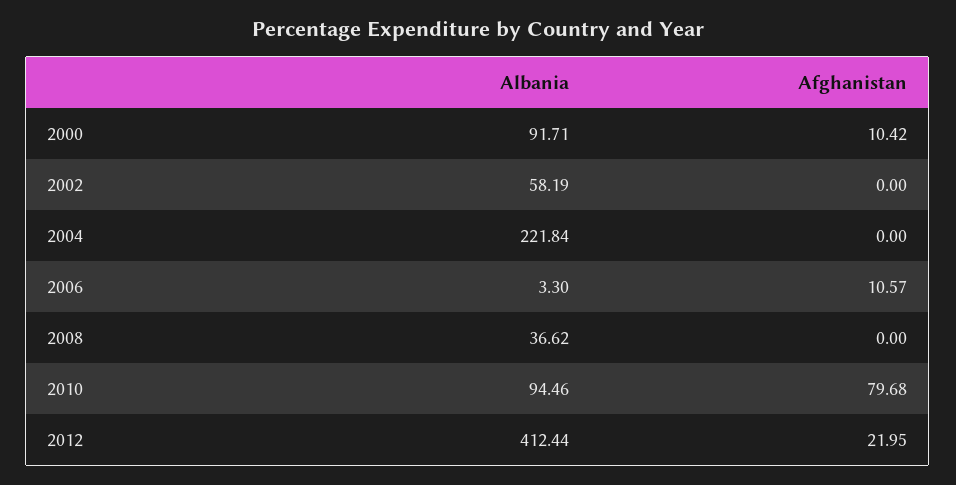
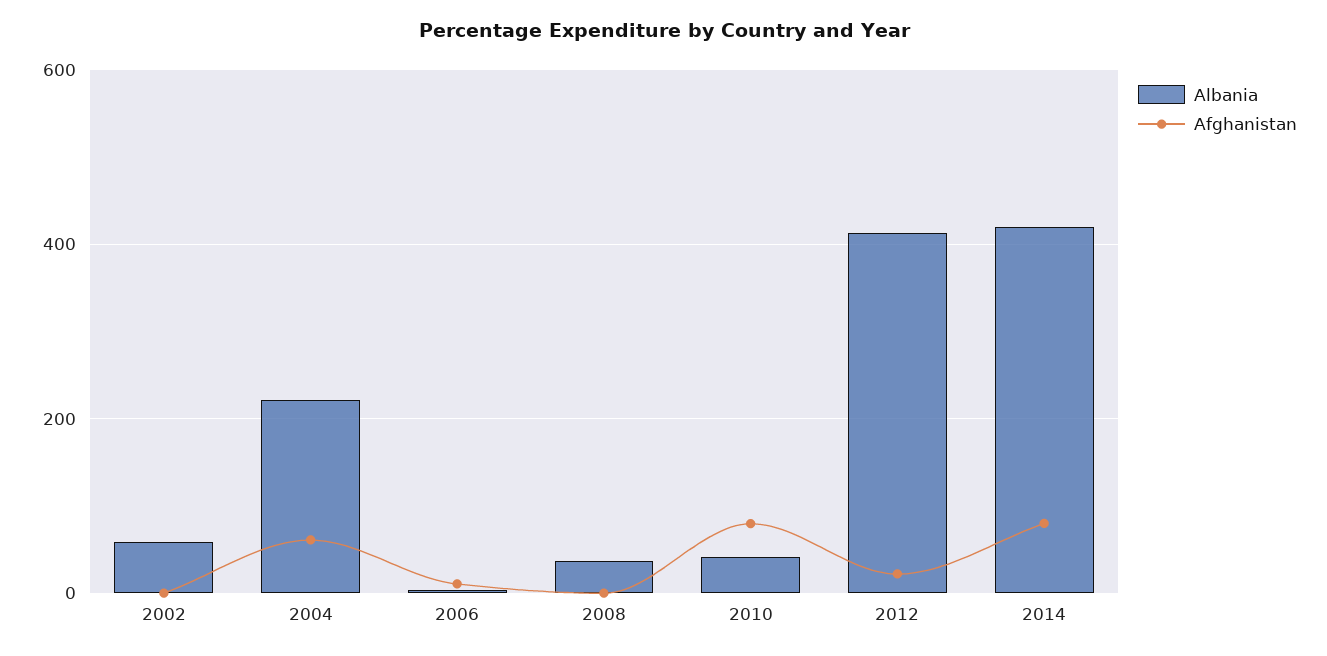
Albania, 2000: 91.71 -> none
Afghanistan, 2000: 10.42 -> none
Afghanistan, 2004: 0 -> 60
Albania, 2010: 94.46 -> 40
Albania, 2014: none -> 420
Afghanistan, 2014: none -> 80

